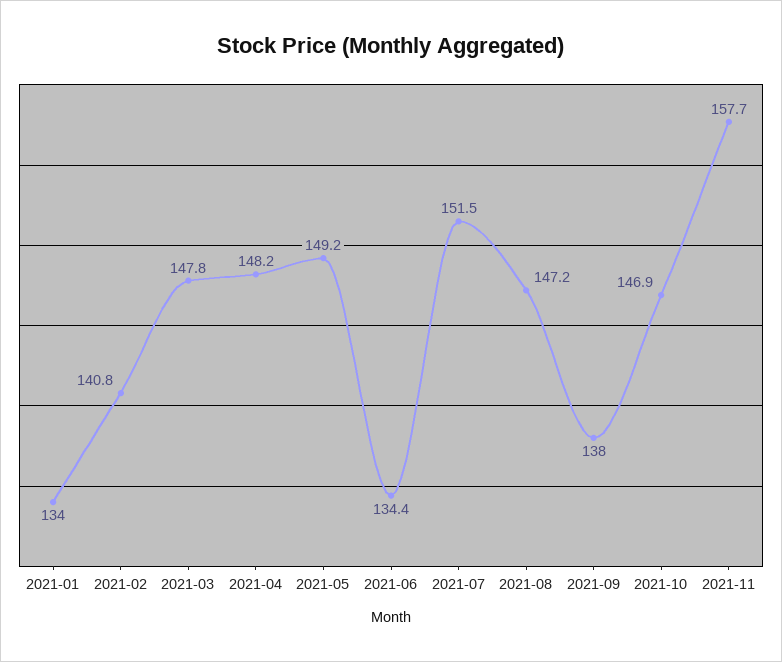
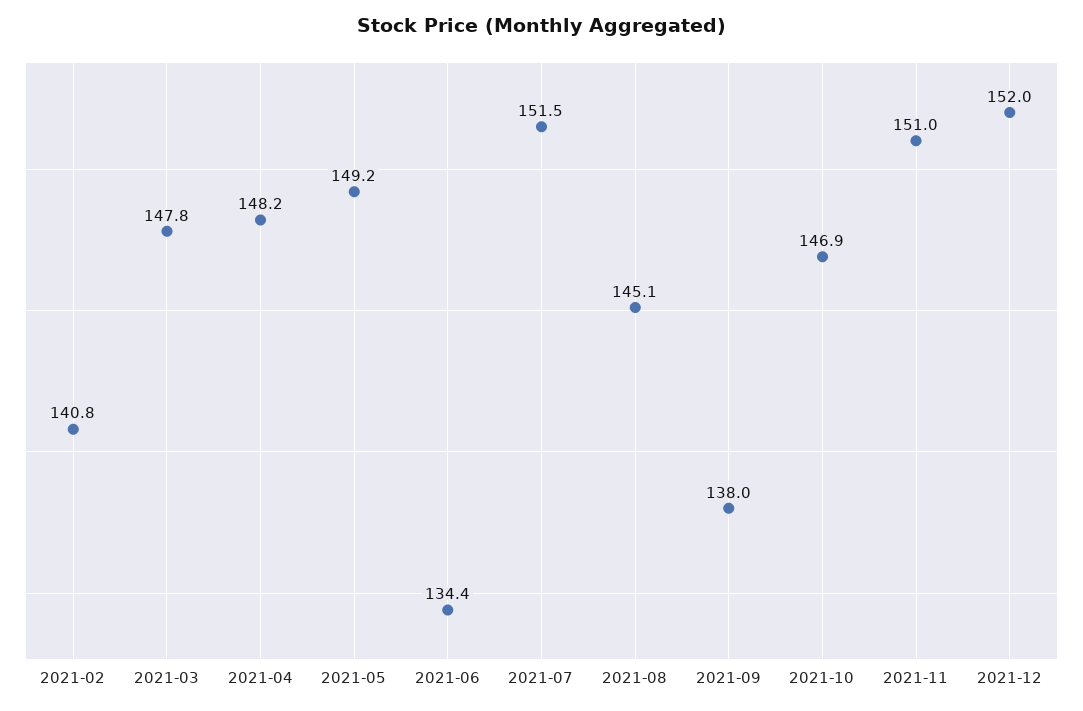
2021-01: 134 -> none
2021-08: 147.2 -> 145.1
2021-11: 157.7 -> 151
2021-12: none -> 152

